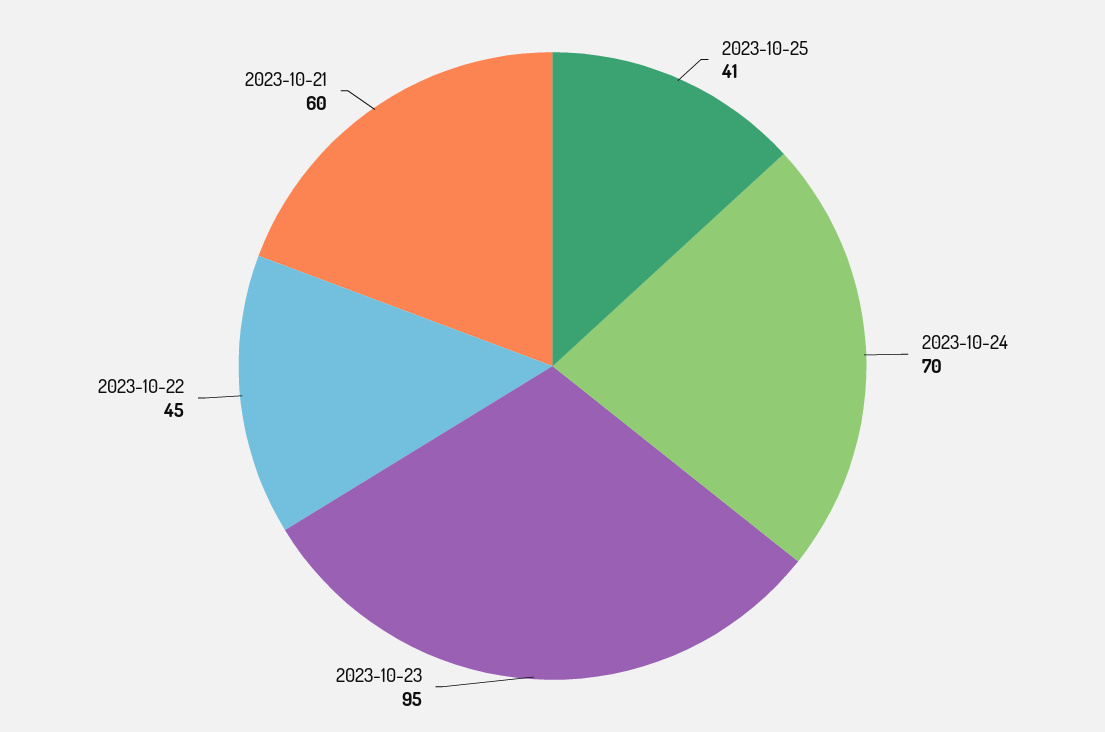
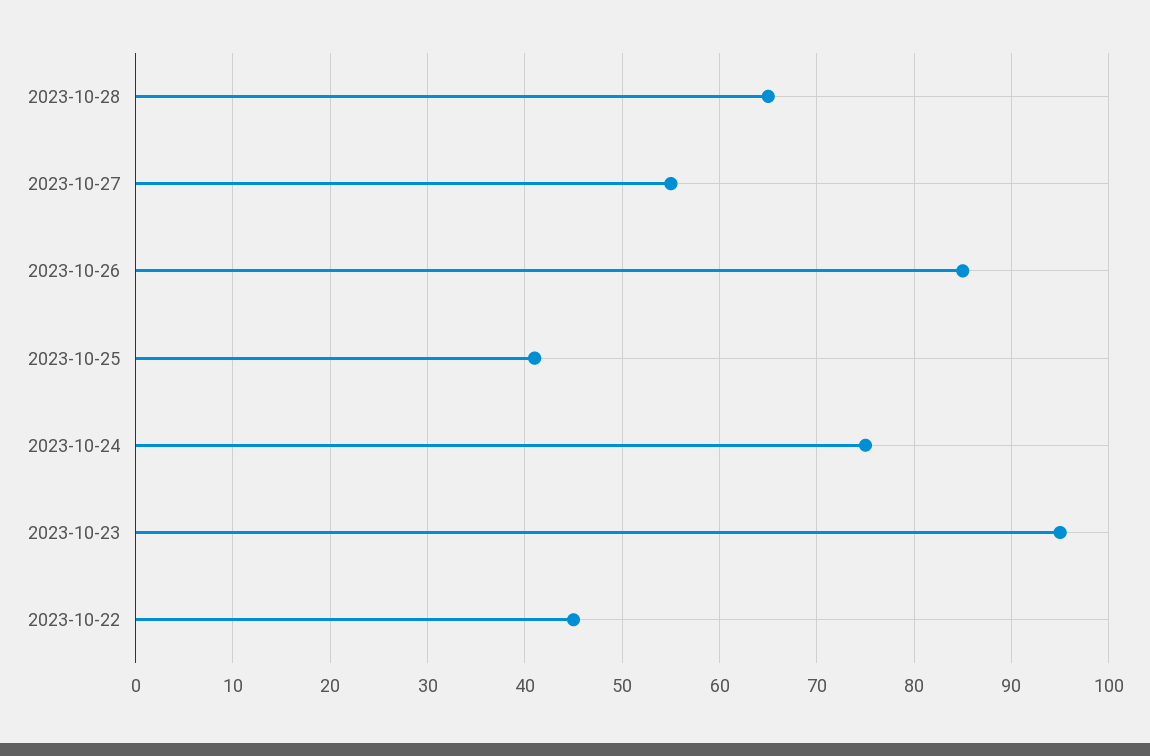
2023-10-24: 70 -> 75
2023-10-21: 60 -> none
2023-10-28: none -> 65
2023-10-27: none -> 55
2023-10-26: none -> 85

